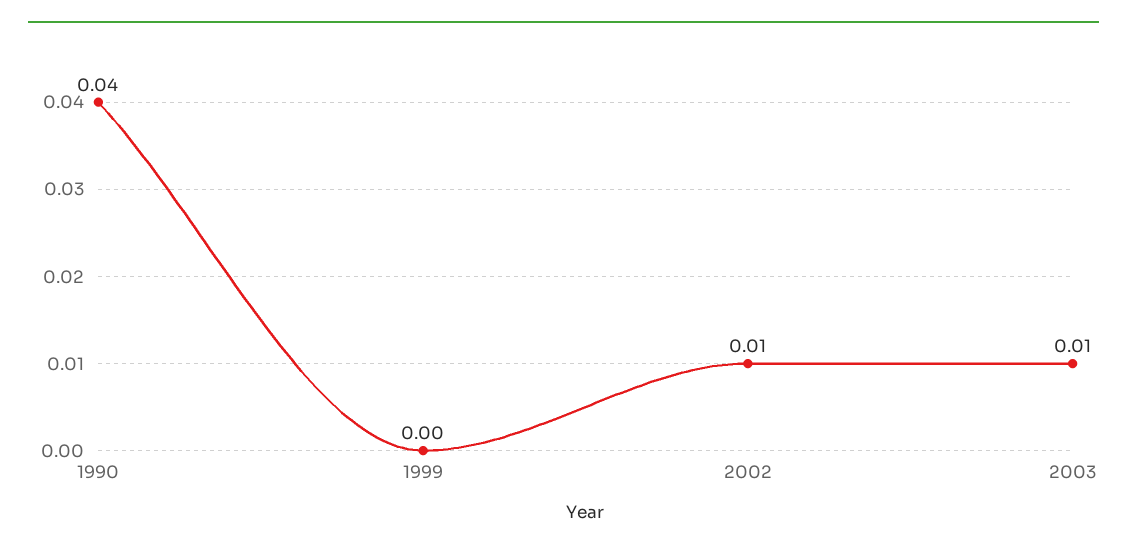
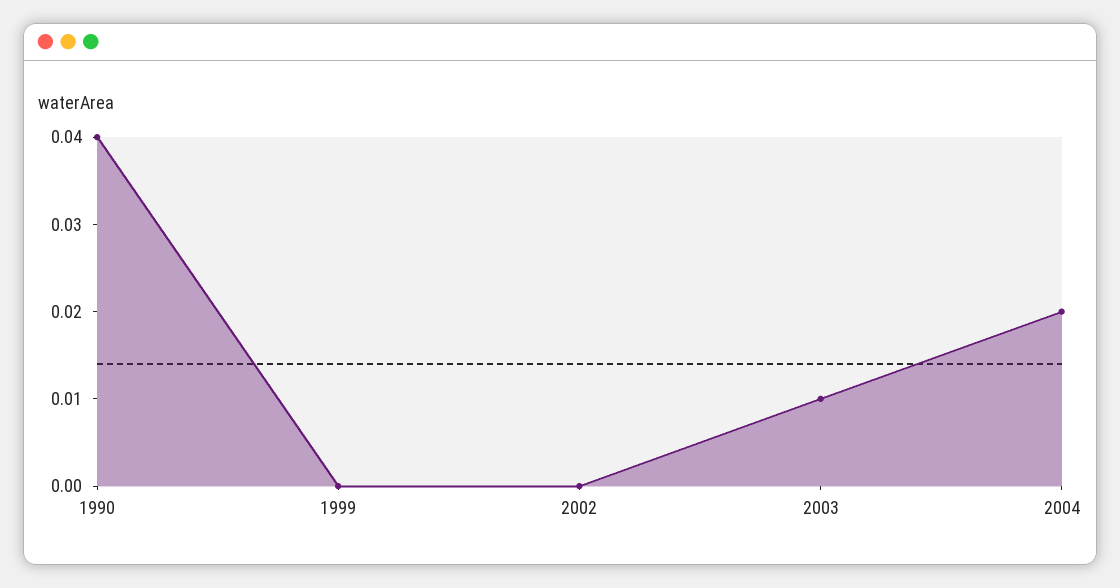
2002: 0.01 -> 0
2004: none -> 0.02

